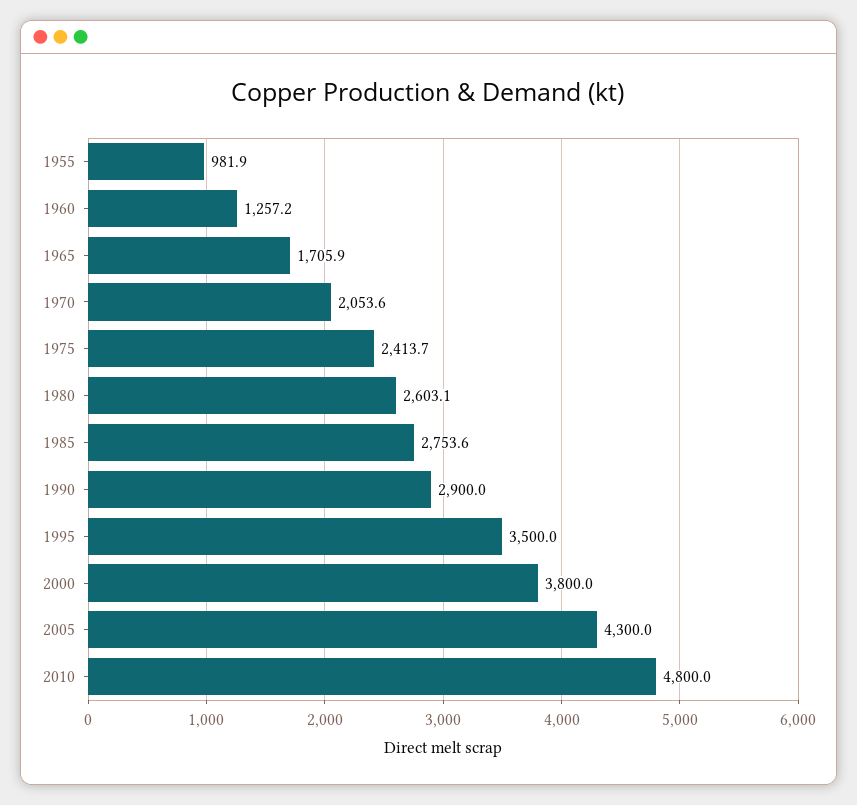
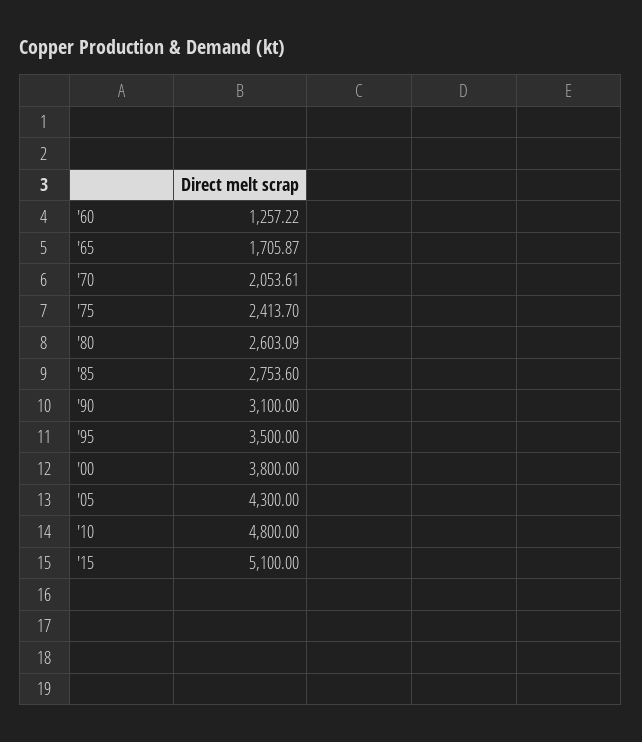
1955: 981.9 -> none
1990: 2900 -> 3100
'15: none -> 5100

